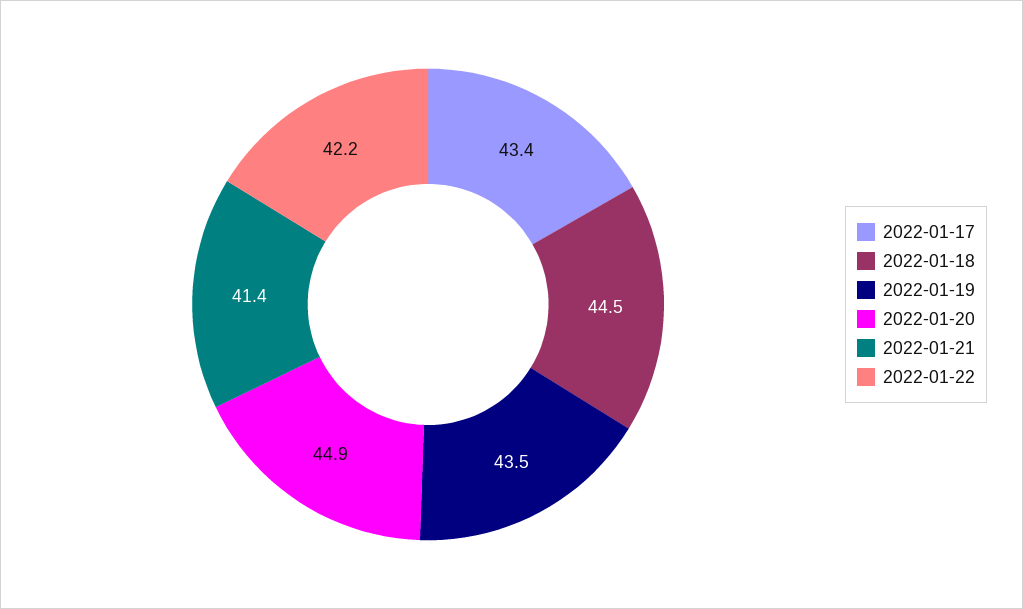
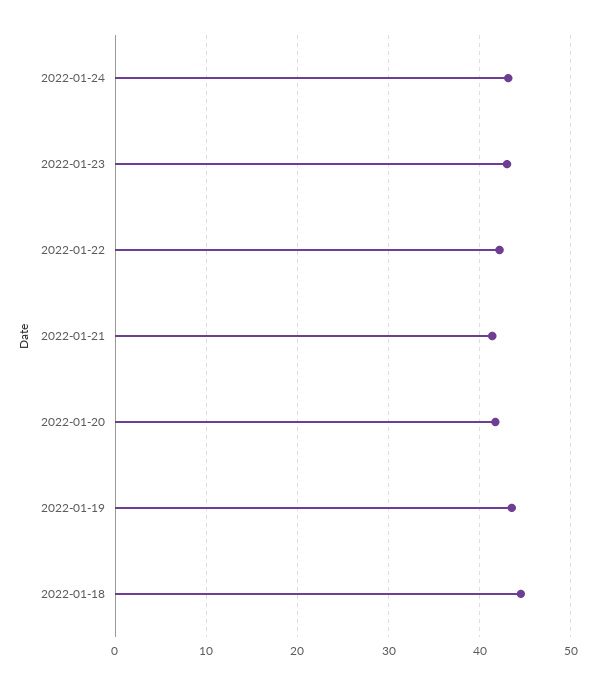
2022-01-17: 43.4 -> none
2022-01-20: 44.9 -> 42
2022-01-24: none -> 43
2022-01-23: none -> 43

